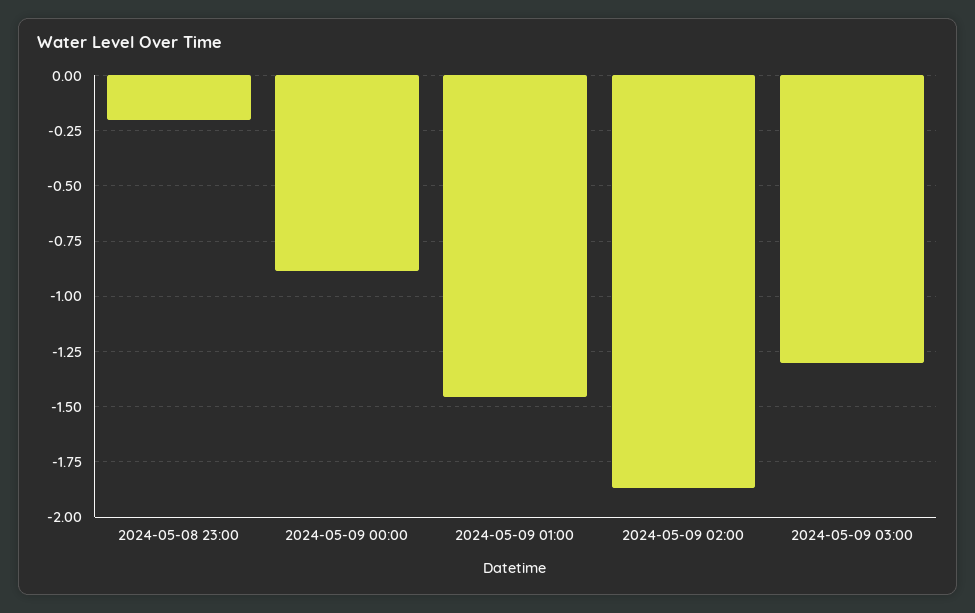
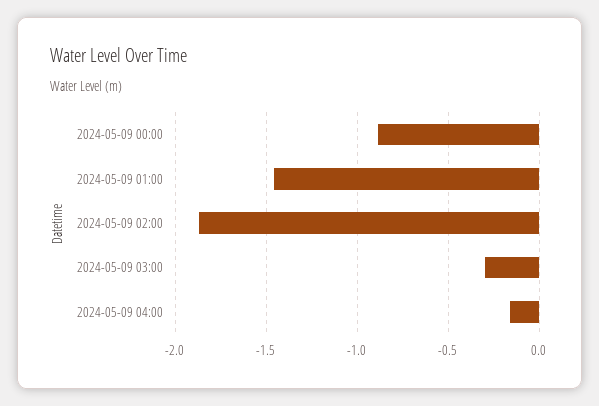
2024-05-08 23:00: -0.2 -> none
2024-05-09 03:00: -1.3 -> -0.3
2024-05-09 04:00: none -> -0.15

